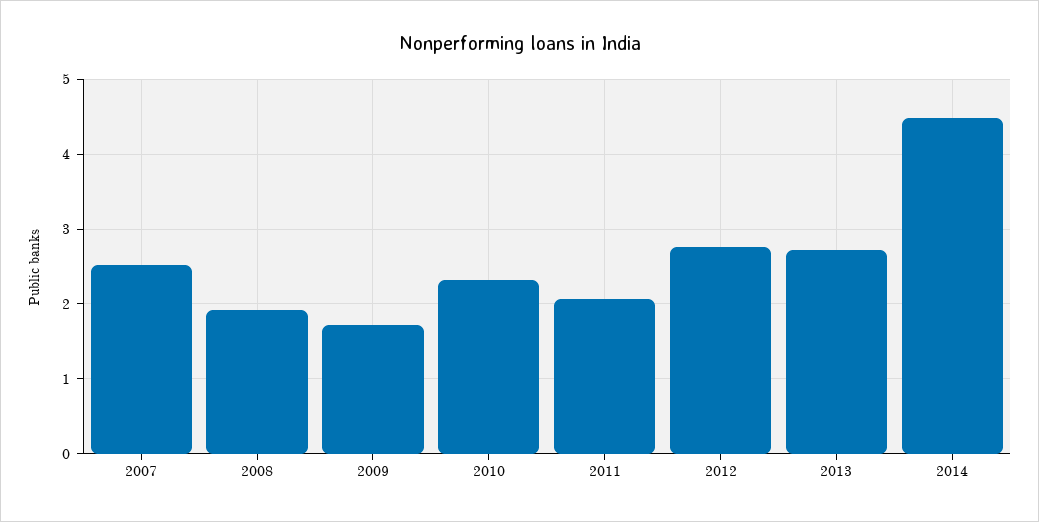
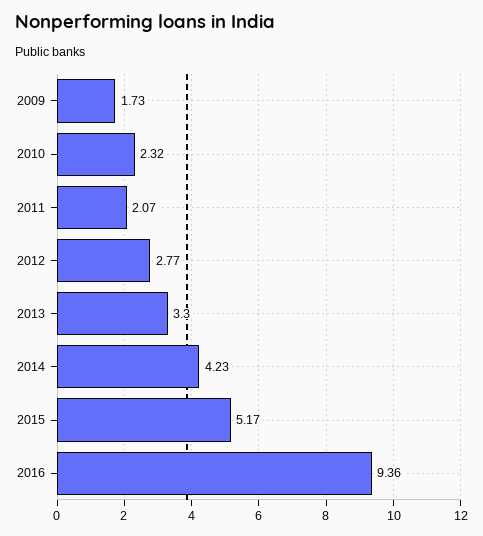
2007: 2.5 -> none
2008: 1.9 -> none
2013: 2.7 -> 3.3
2014: 4.5 -> 4.23
2015: none -> 5.17
2016: none -> 9.36

